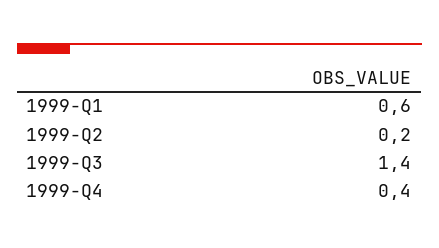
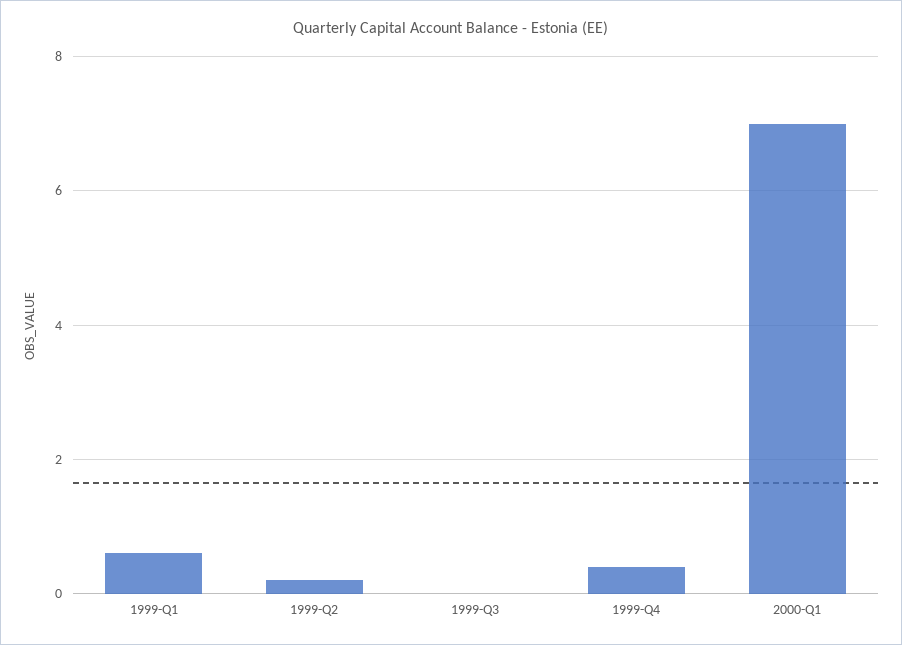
1999-Q3: 1.4 -> 0
2000-Q1: none -> 7

